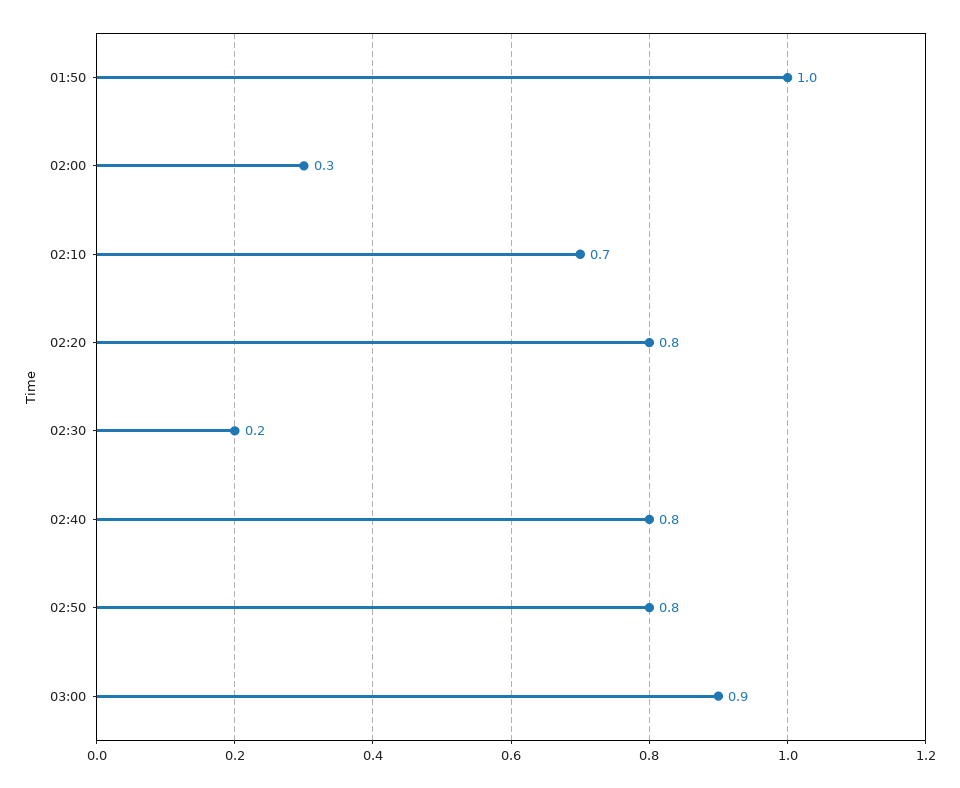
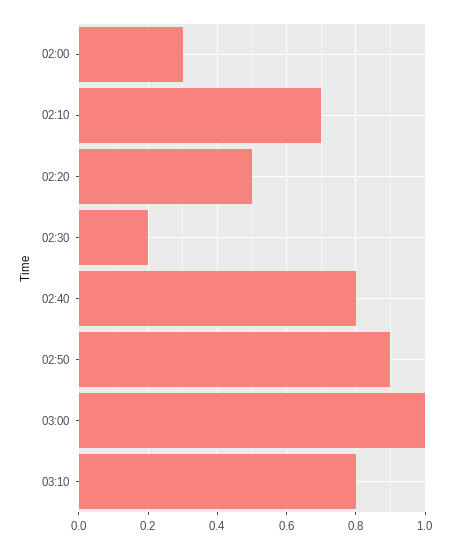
01:50: 1 -> none
02:20: 0.8 -> 0.5
02:50: 0.8 -> 0.9
03:00: 0.9 -> 1
03:10: none -> 0.8

